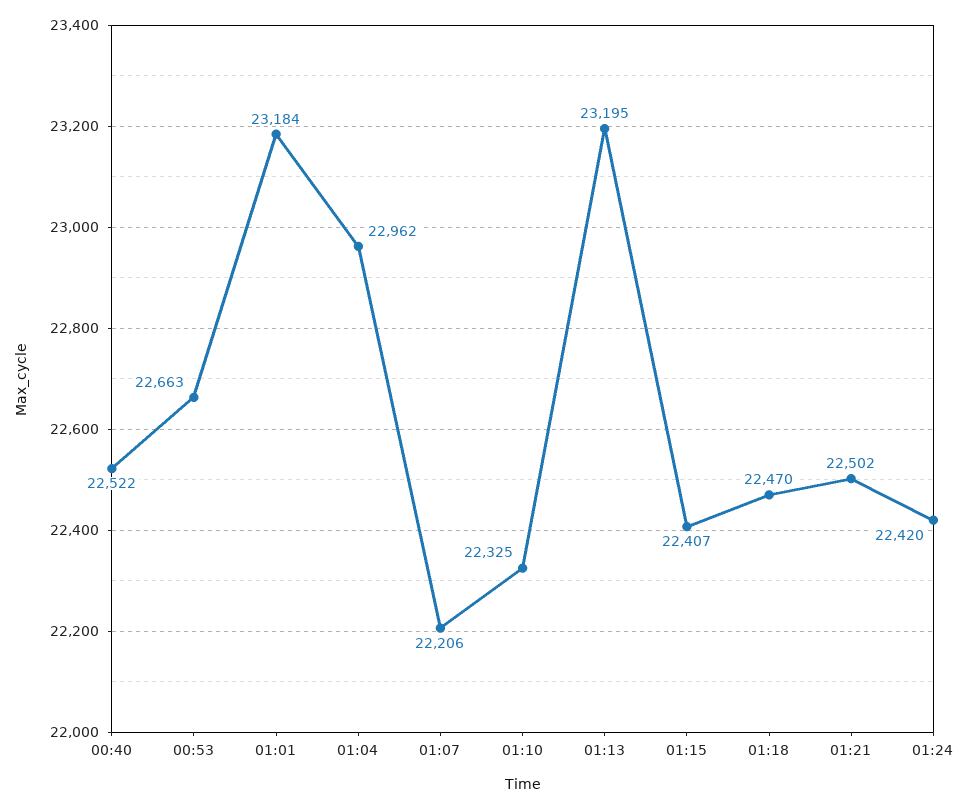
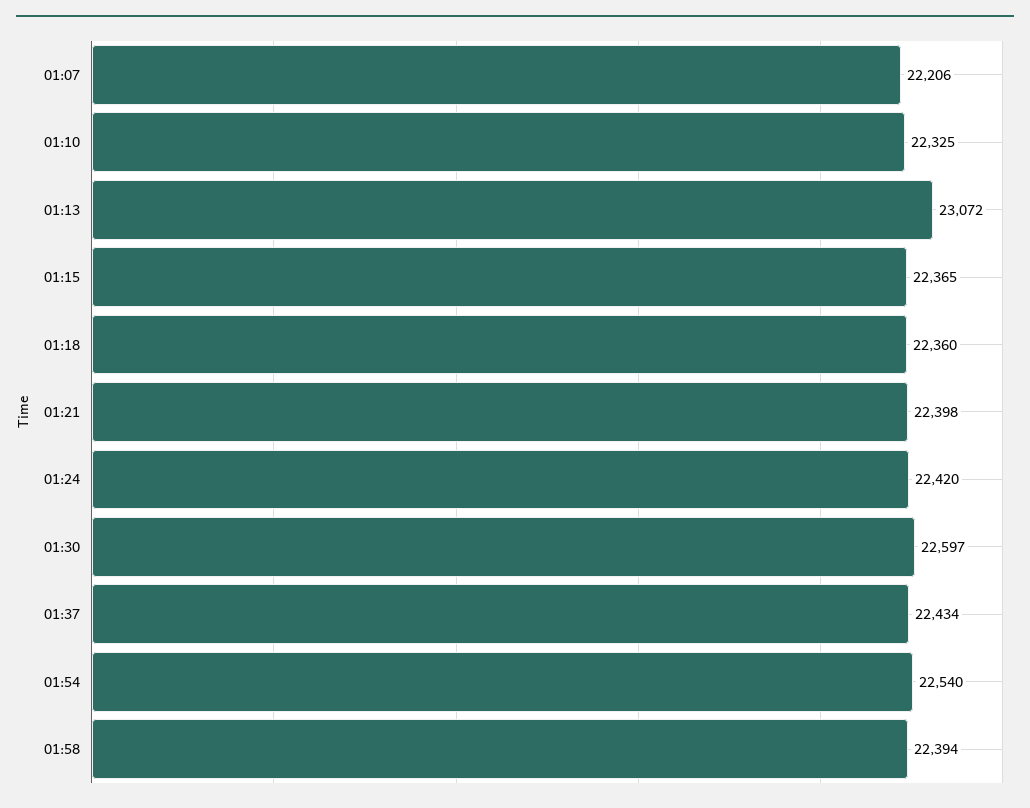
00:40: 22522 -> none
00:53: 22663 -> none
01:01: 23184 -> none
01:04: 22962 -> none
01:13: 23195 -> 23072
01:15: 22407 -> 22365
01:18: 22470 -> 22360
01:21: 22502 -> 22398
01:30: none -> 22597
01:37: none -> 22434
01:54: none -> 22540
01:58: none -> 22394

